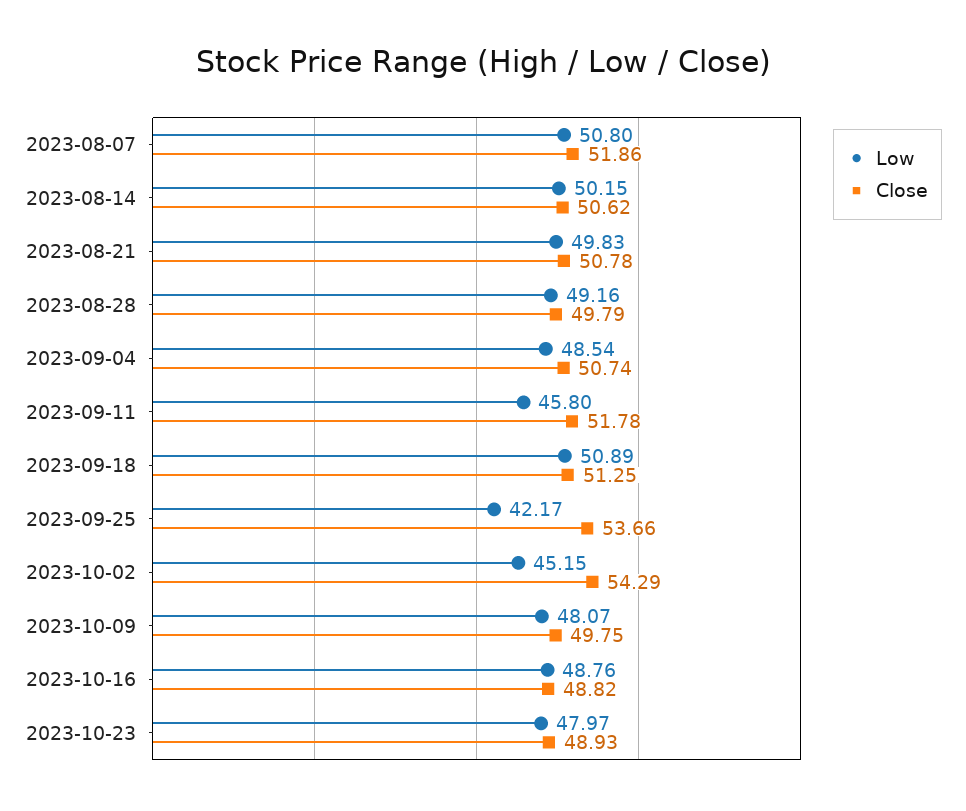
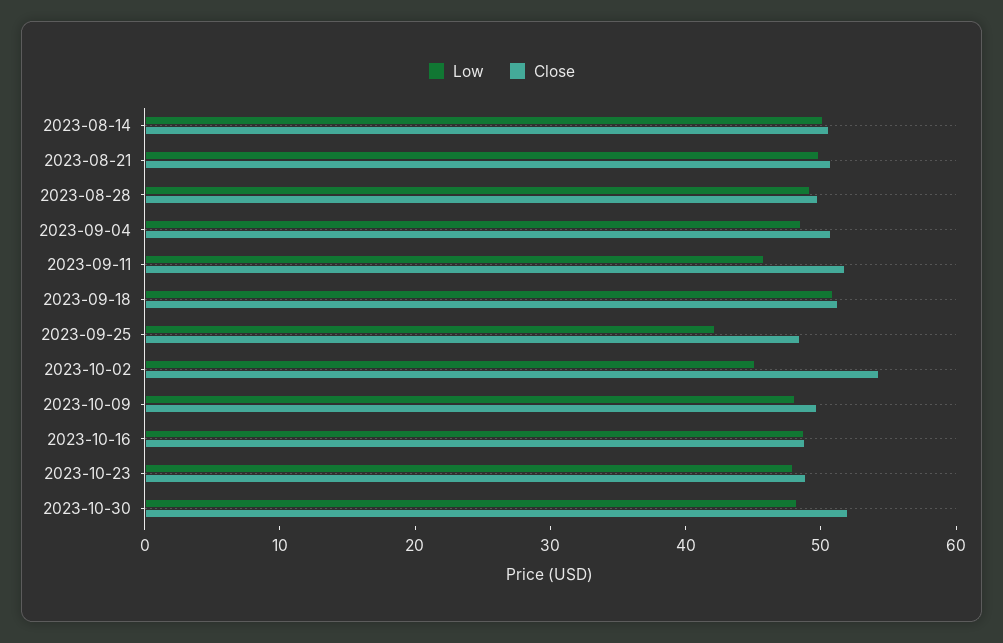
Low, 2023-08-07: 50.8 -> none
Close, 2023-08-07: 51.86 -> none
Close, 2023-09-25: 53.66 -> 48
Low, 2023-10-30: none -> 48
Close, 2023-10-30: none -> 52

